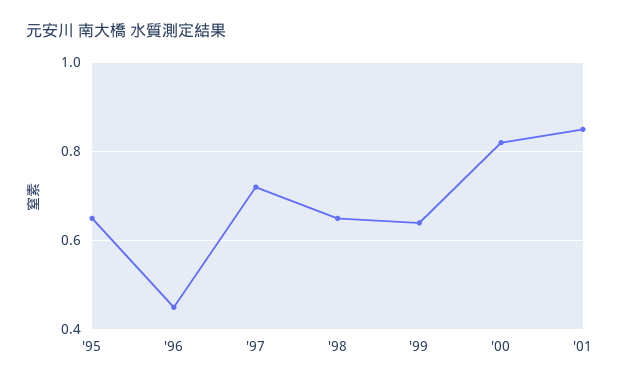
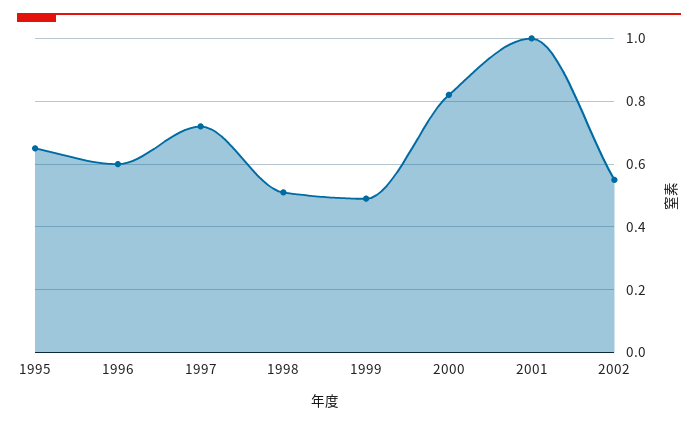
'96: 0.45 -> 0.6
'98: 0.65 -> 0.5
'99: 0.65 -> 0.5
'01: 0.85 -> 1
2002: none -> 0.55

